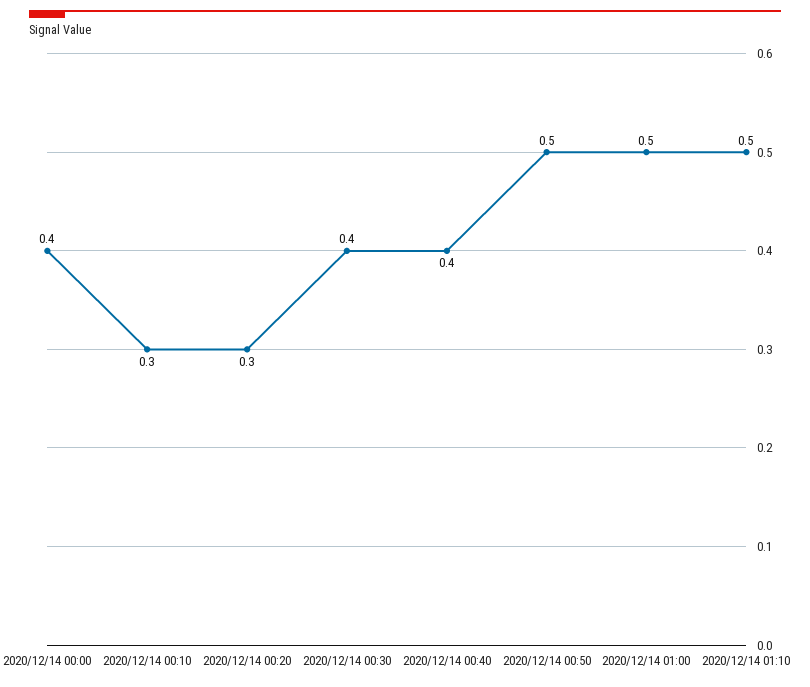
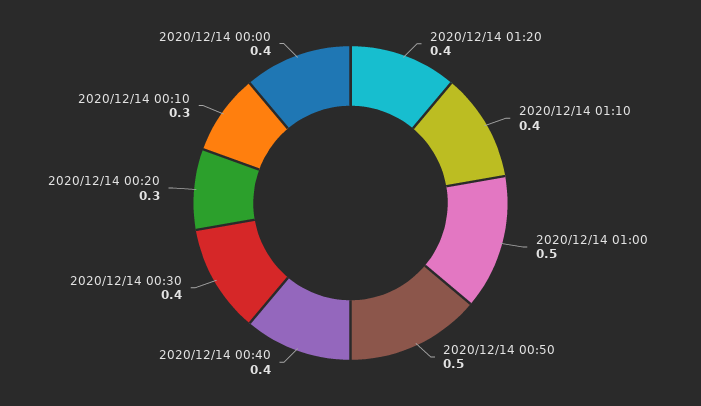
2020/12/14 01:10: 0.5 -> 0.4
2020/12/14 01:20: none -> 0.4

